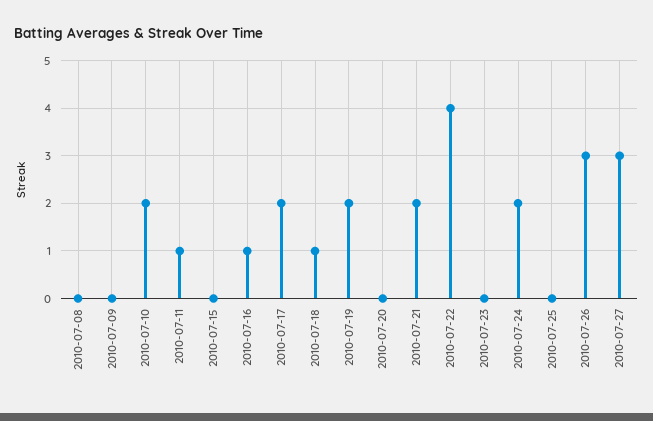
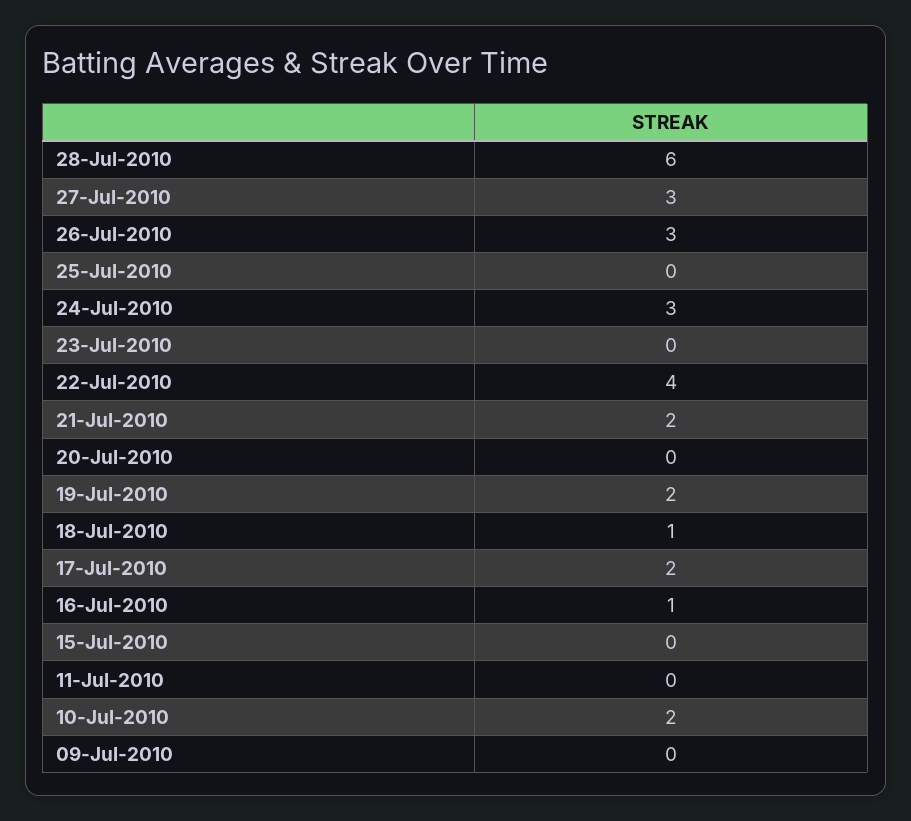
2010-07-08: 0 -> none
2010-07-11: 1 -> 0
2010-07-24: 2 -> 3
28-Jul-2010: none -> 6

